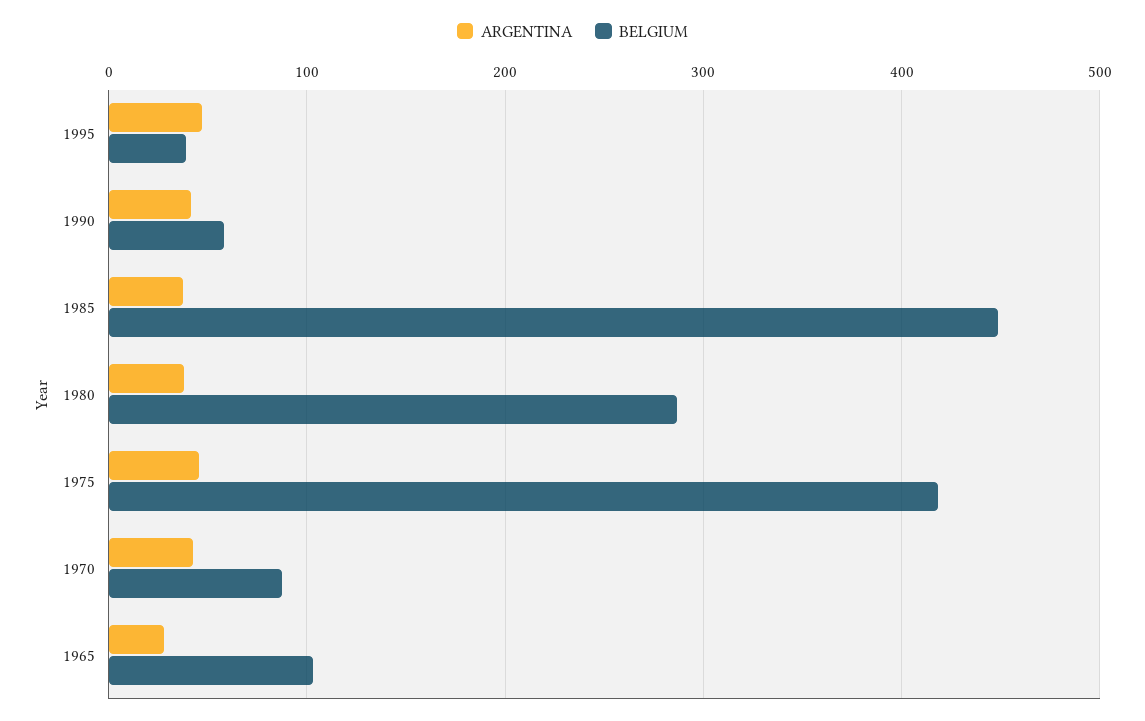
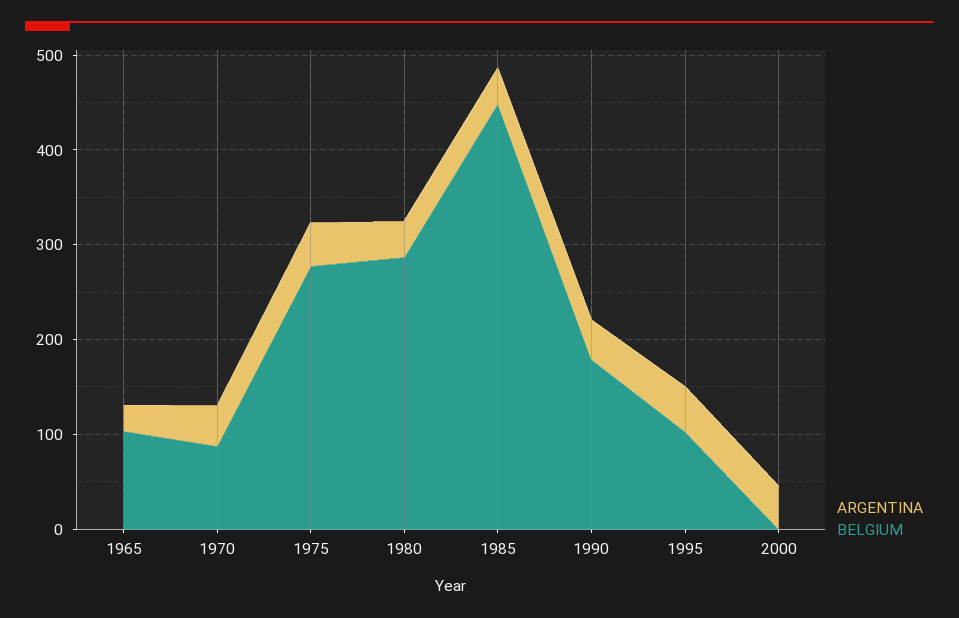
BELGIUM, 1995: 40 -> 100
BELGIUM, 1990: 60 -> 180
BELGIUM, 1975: 420 -> 280
ARGENTINA, 2000: none -> 40
BELGIUM, 2000: none -> 0

